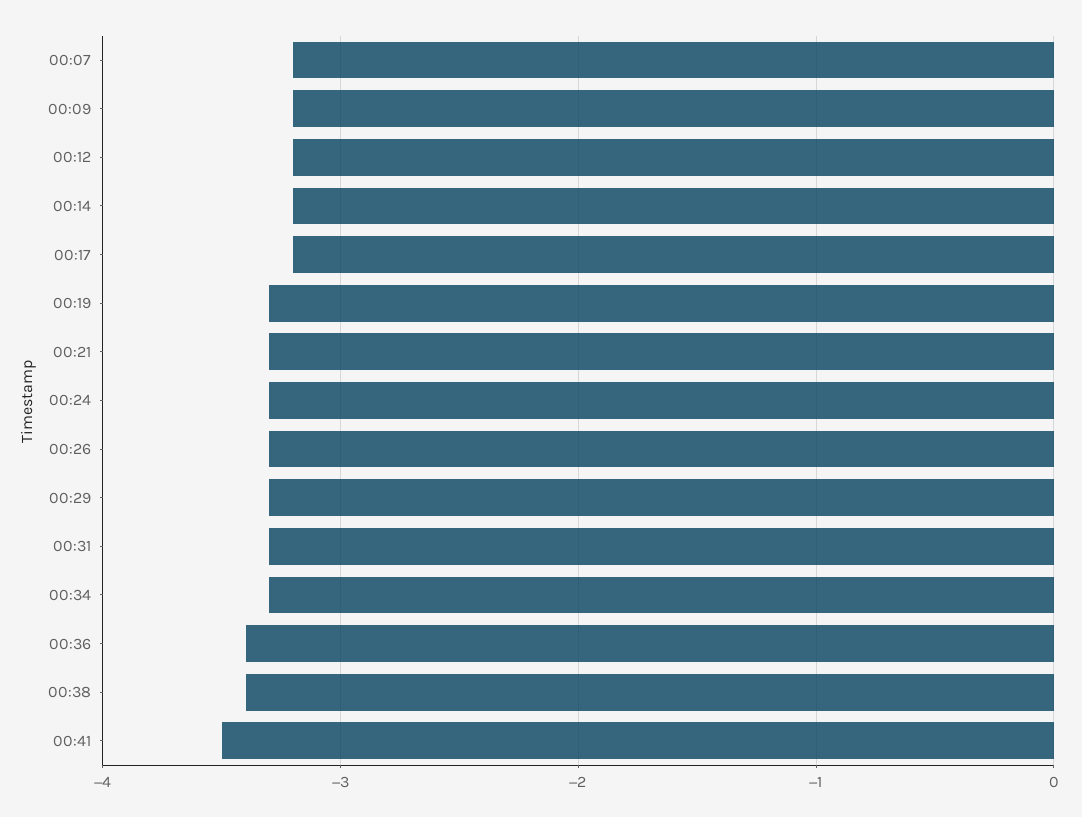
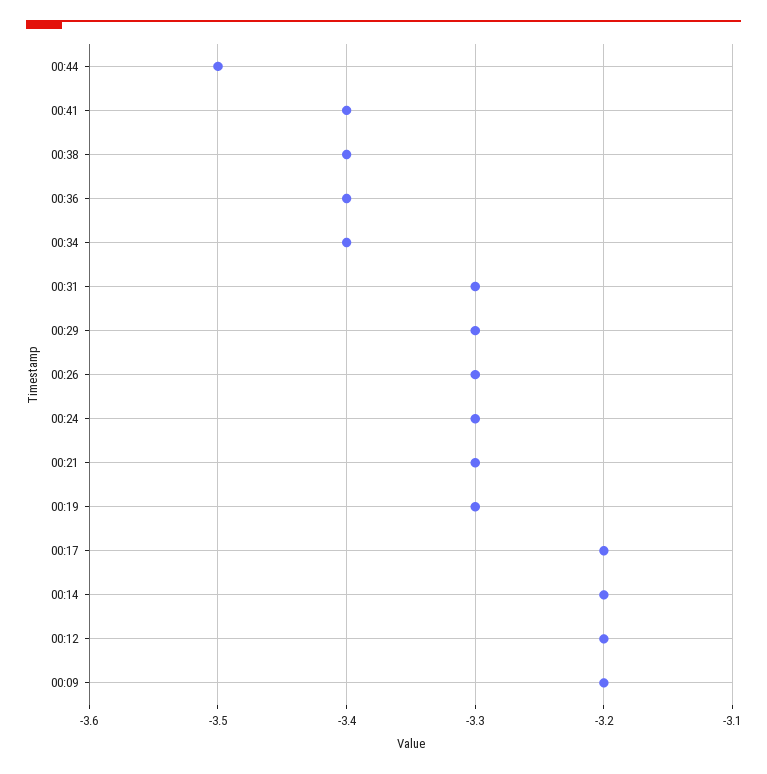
00:07: -3.2 -> none
00:34: -3.3 -> -3.4
00:41: -3.5 -> -3.4
00:44: none -> -3.5

